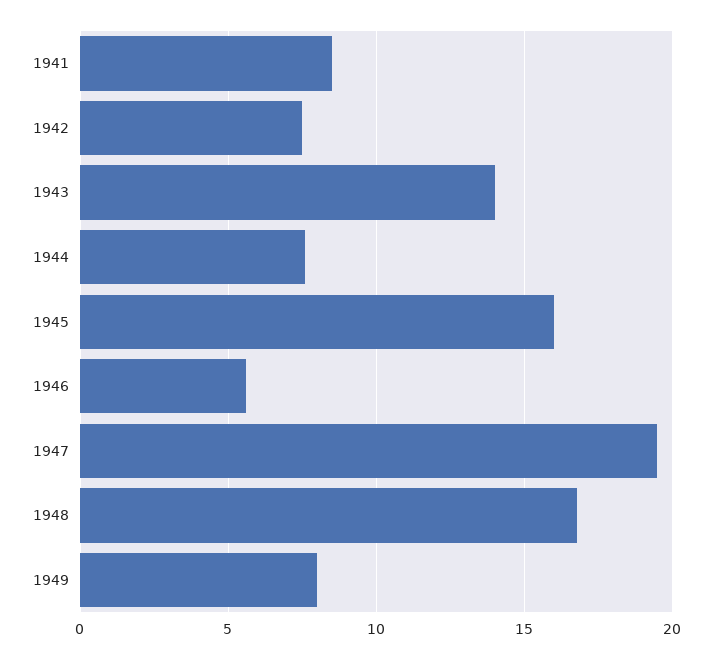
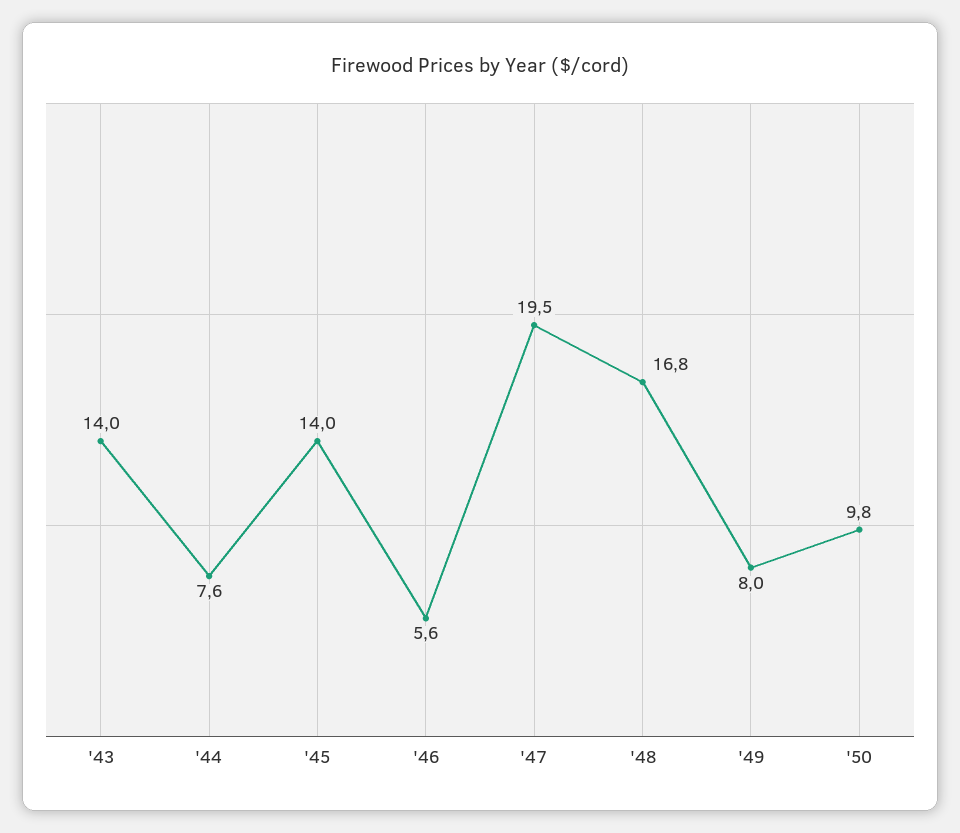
1941: 8.5 -> none
1942: 7.5 -> none
1945: 16 -> 14
'50: none -> 9.8

